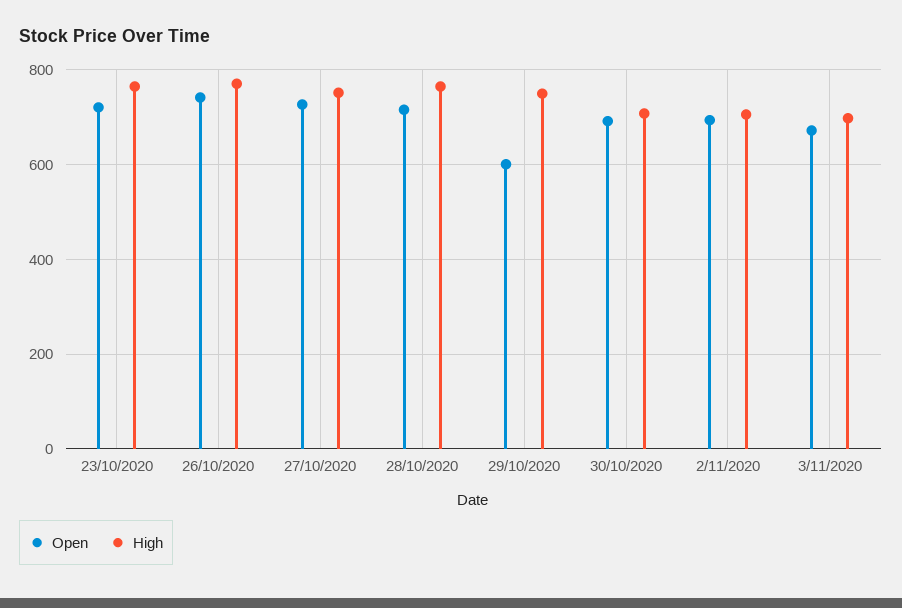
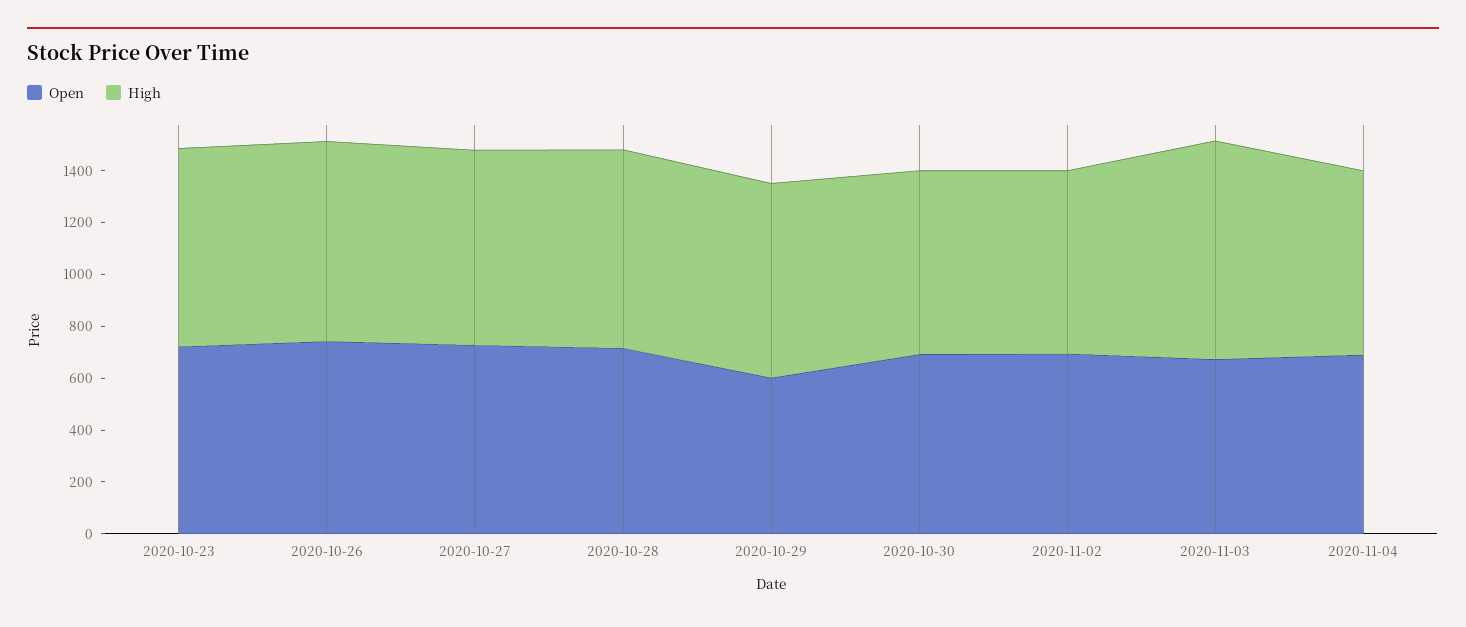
High, 3/11/2020: 700 -> 850
Open, 2020-11-04: none -> 700
High, 2020-11-04: none -> 700

